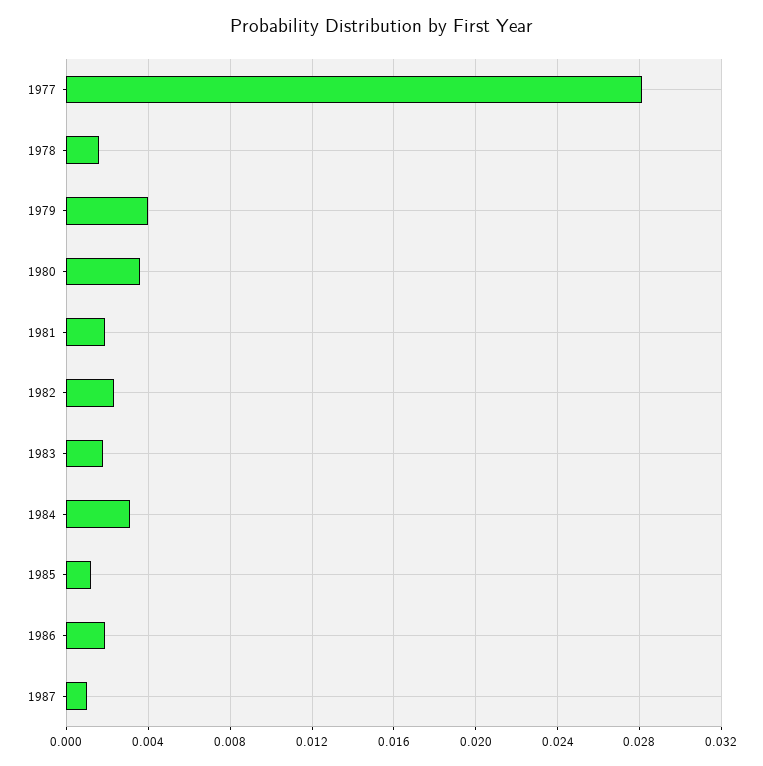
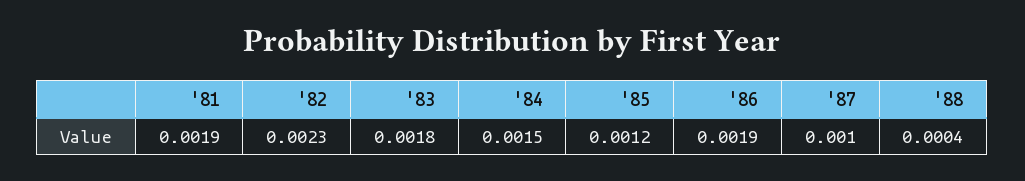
1977: 0.028 -> none
1978: 0.0015 -> none
1979: 0.004 -> none
1980: 0.0035 -> none
1984: 0.003 -> 0.0015
'88: none -> 0.0004

